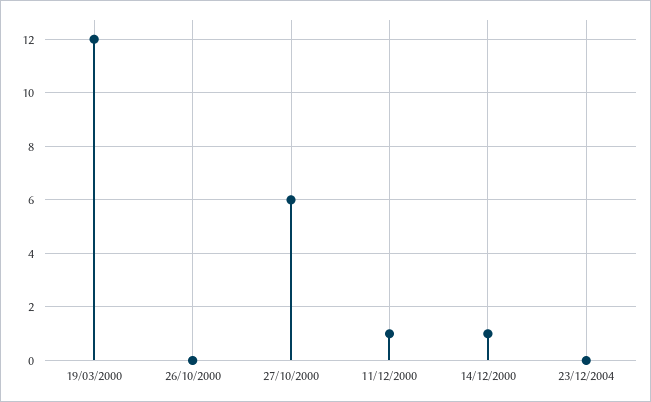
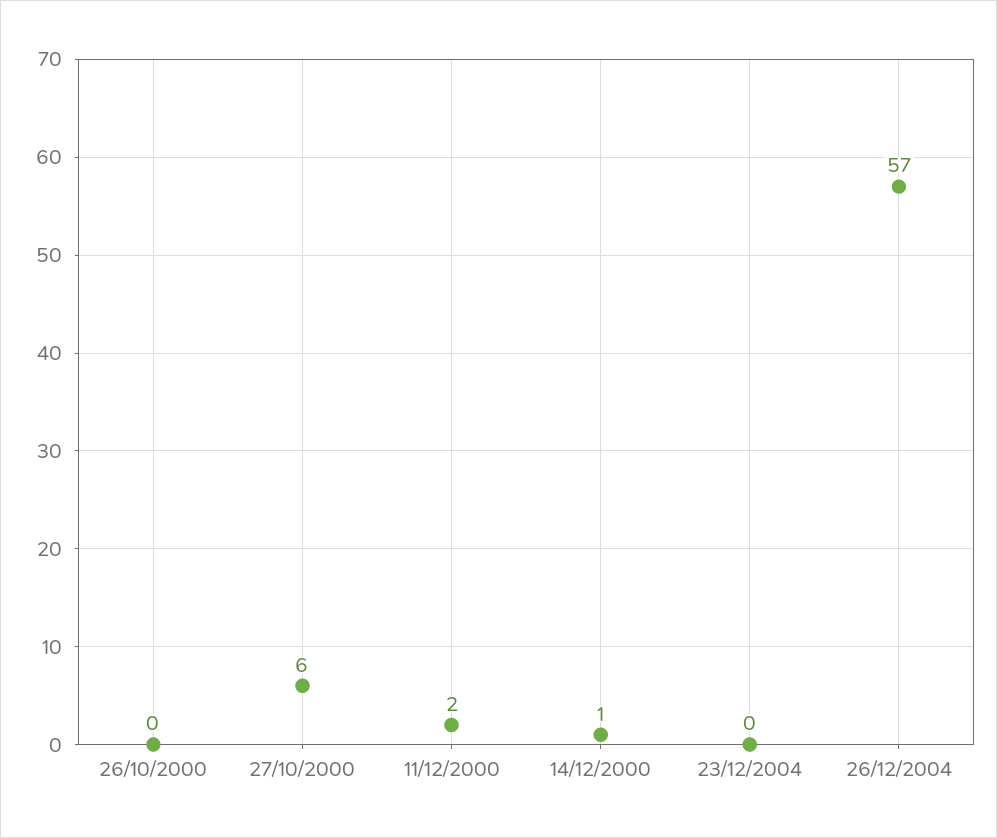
19/03/2000: 12 -> none
11/12/2000: 1 -> 2
26/12/2004: none -> 57

